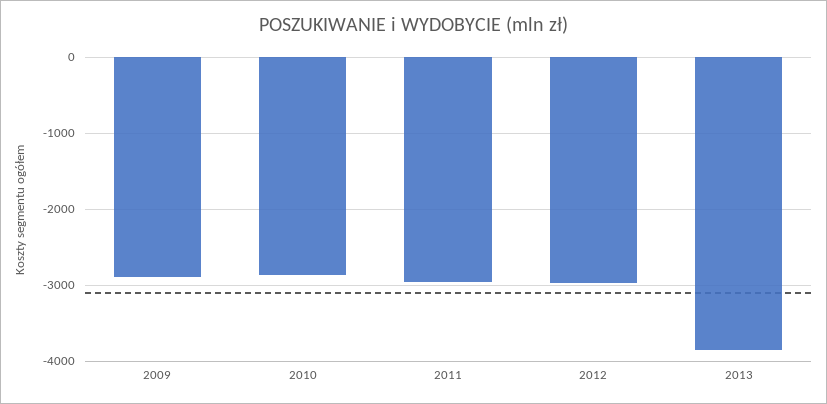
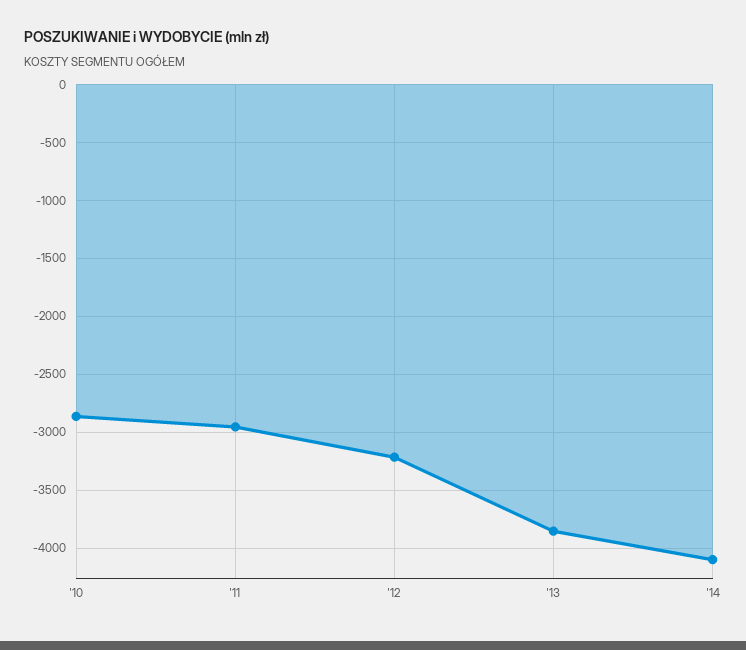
2009: -2900 -> none
2012: -3000 -> -3200
'14: none -> -4100

